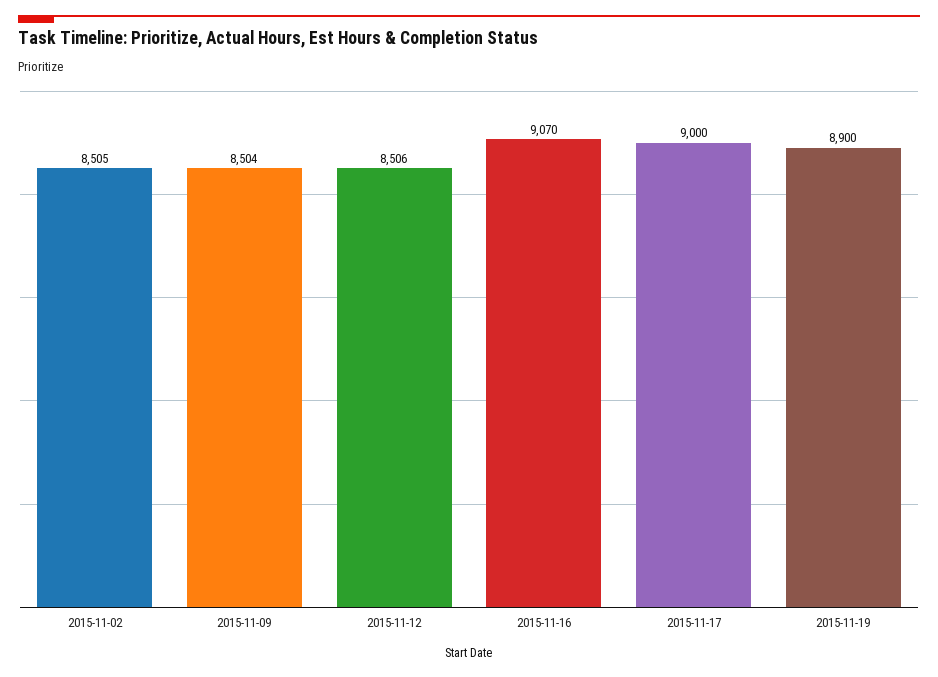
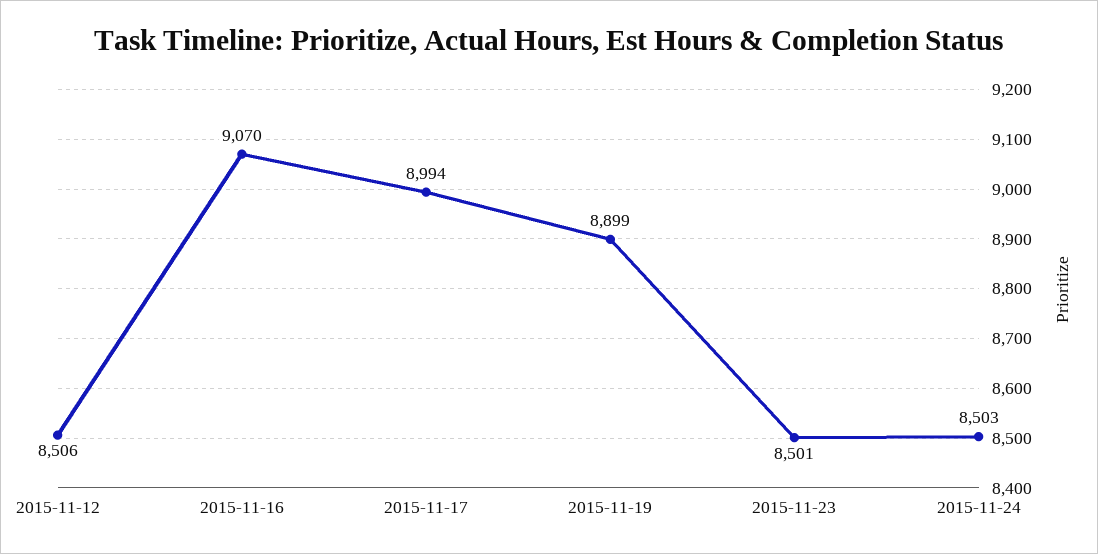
2015-11-02: 8505 -> none
2015-11-09: 8504 -> none
2015-11-17: 9000 -> 8994
2015-11-19: 8900 -> 8899
2015-11-23: none -> 8501
2015-11-24: none -> 8503

